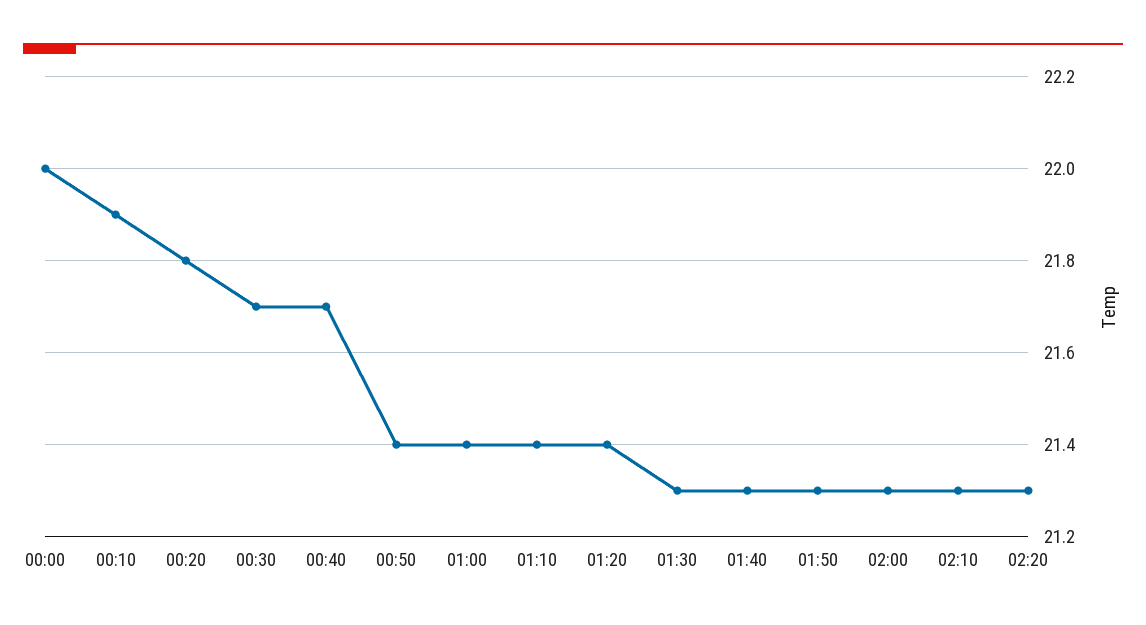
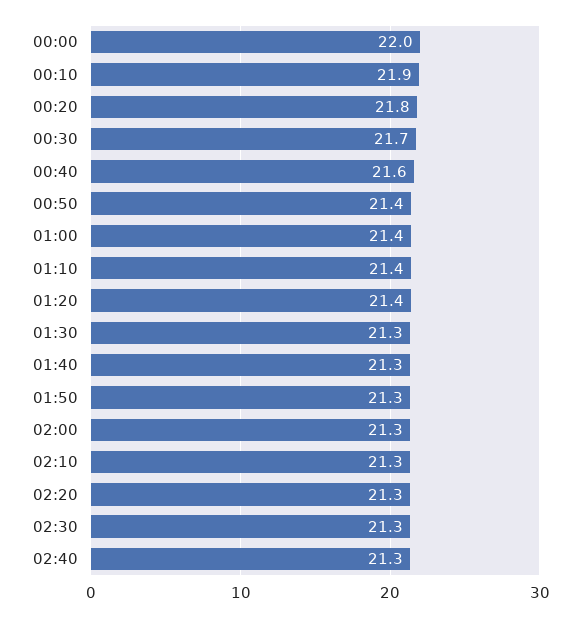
00:40: 21.7 -> 21.6
02:30: none -> 21.3
02:40: none -> 21.3

